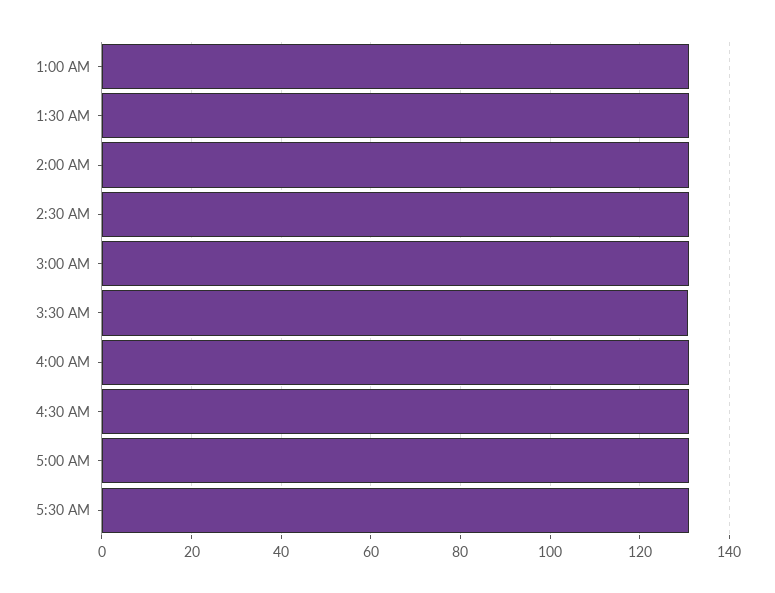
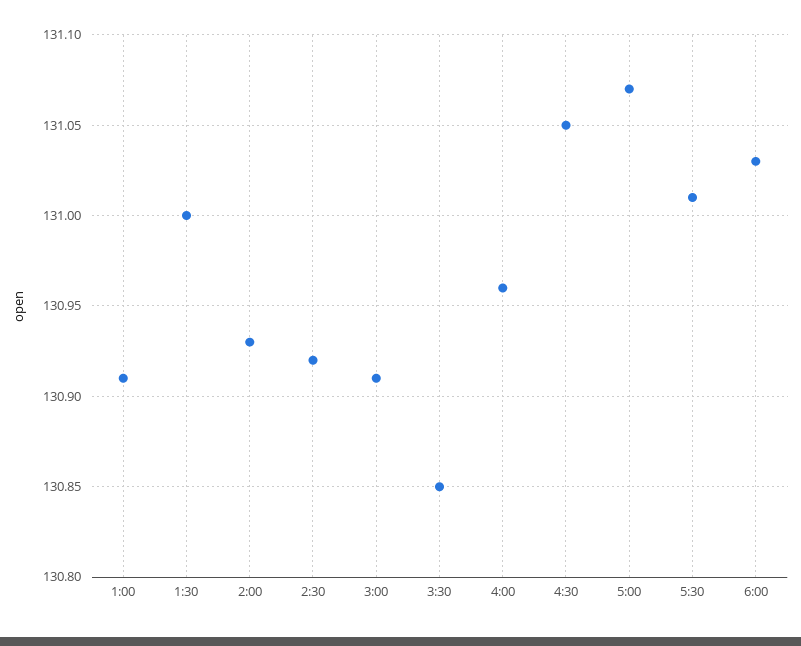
6:00: none -> 131.03

